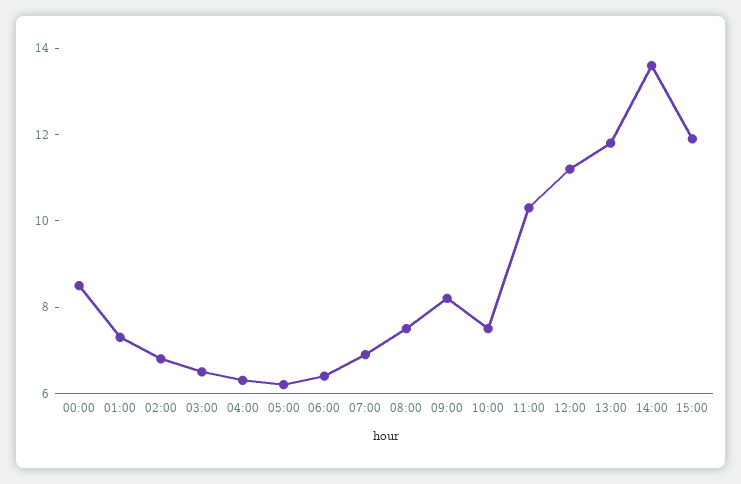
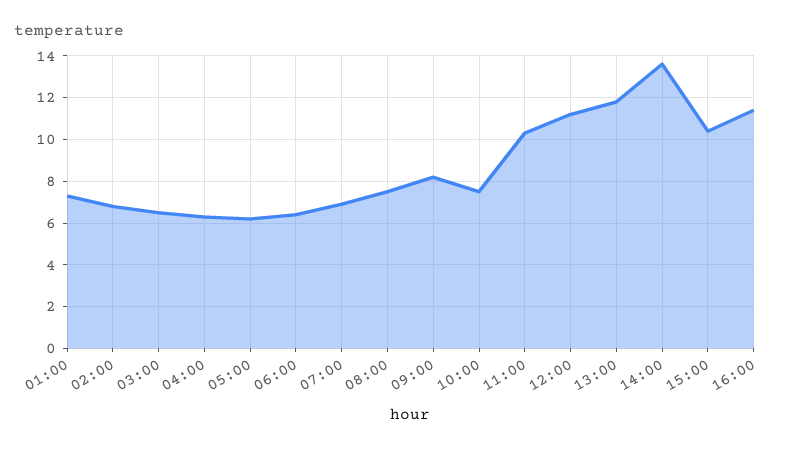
00:00: 8.5 -> none
15:00: 12 -> 10.5
16:00: none -> 11.5

